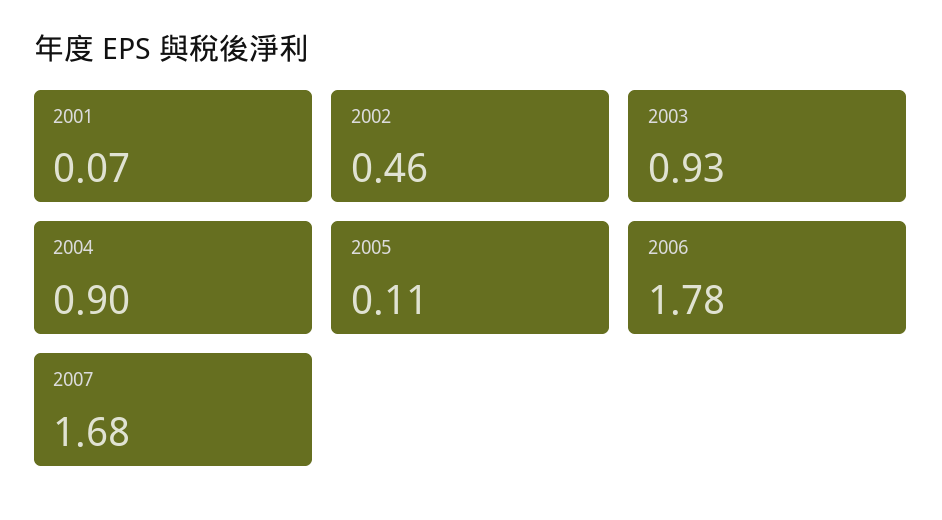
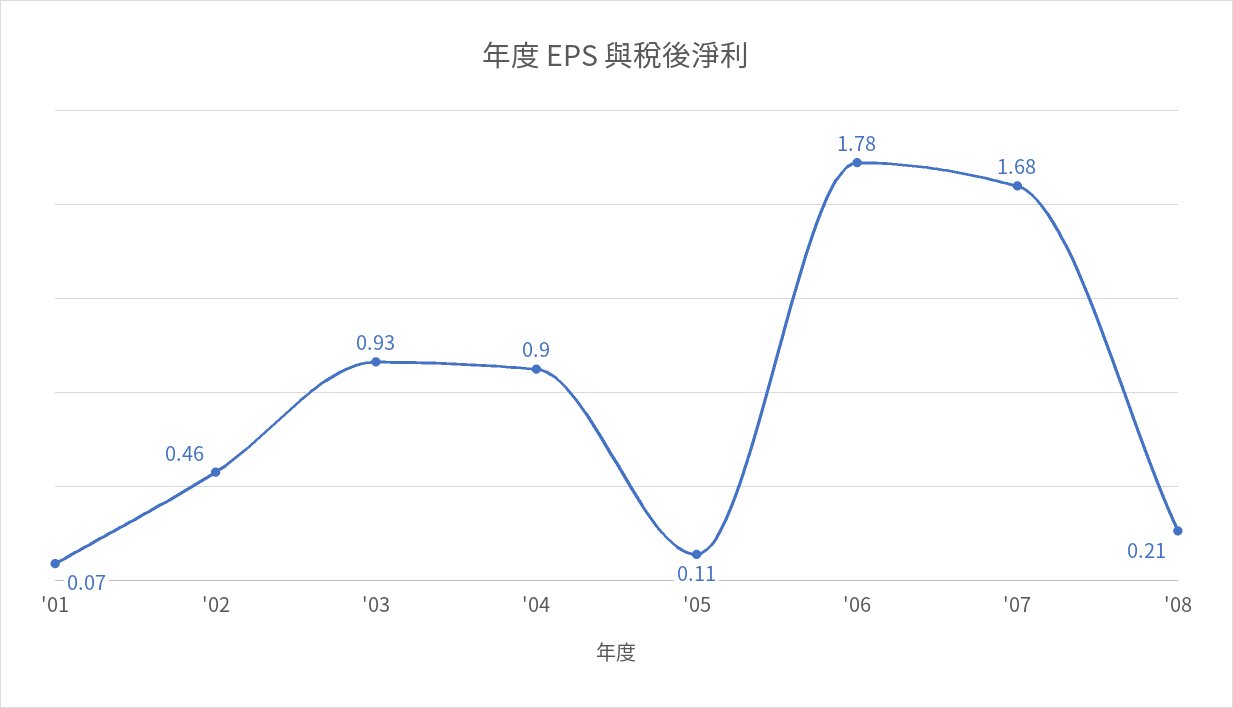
'08: none -> 0.21

